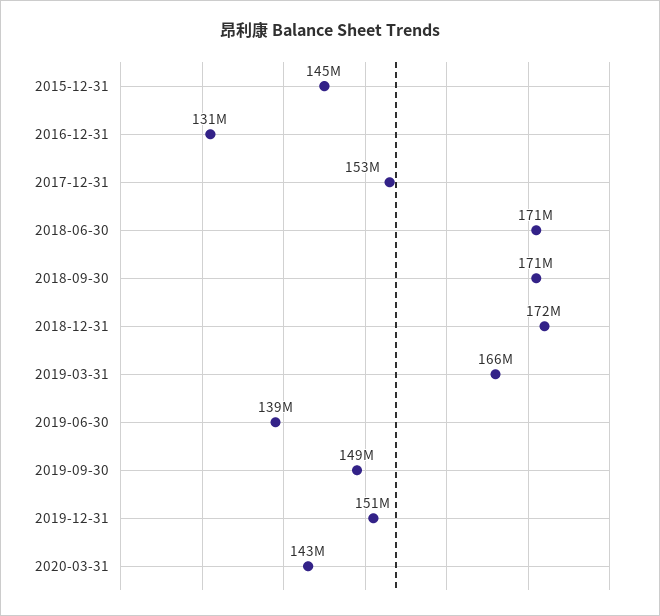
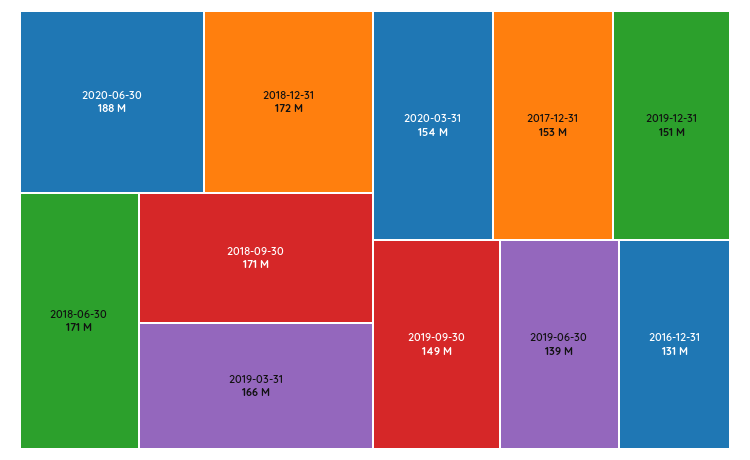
2015-12-31: 145000000 -> none
2020-03-31: 143000000 -> 154000000
2020-06-30: none -> 188000000

